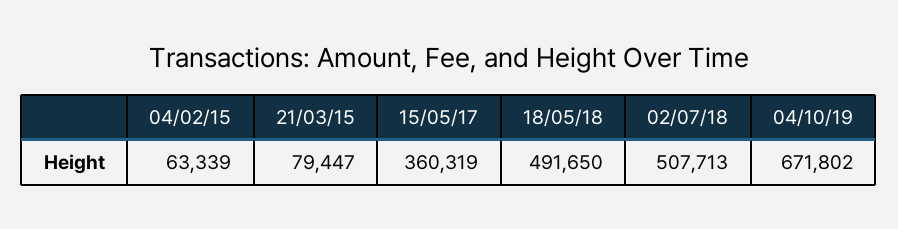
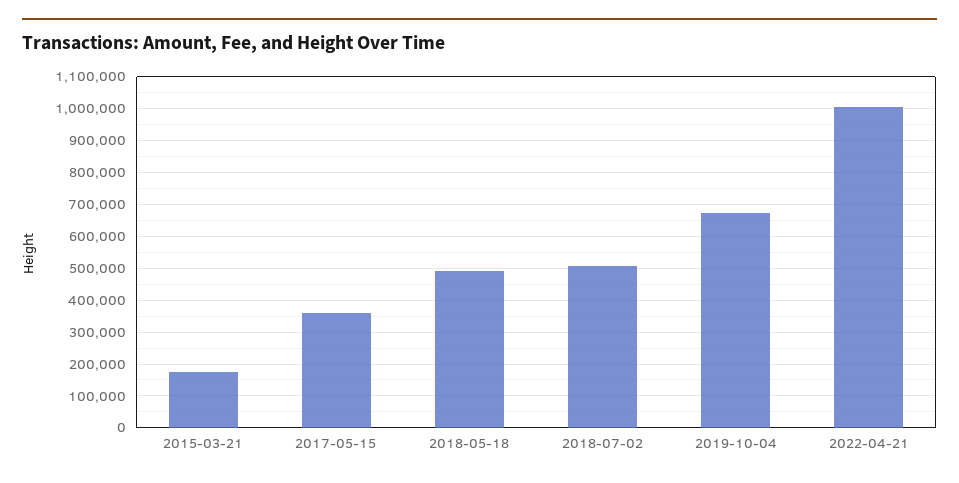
04/02/15: 63339 -> none
21/03/15: 79447 -> 180000
2022-04-21: none -> 1000000

